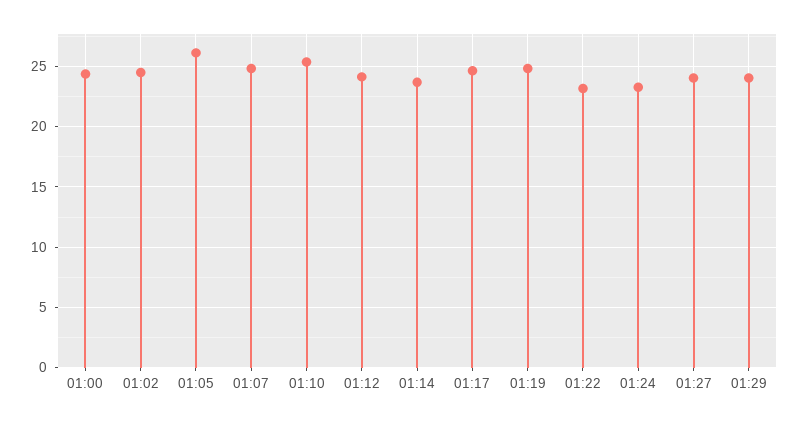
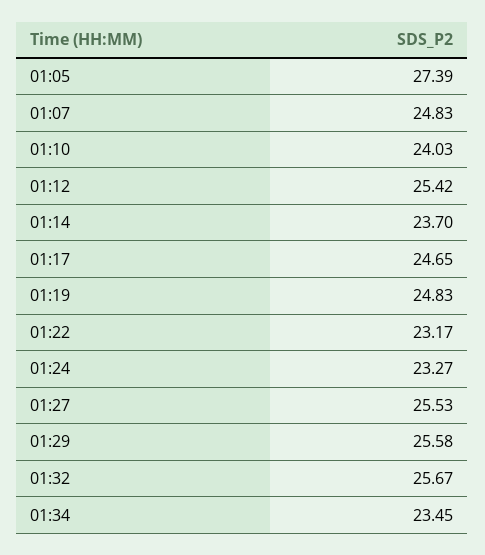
01:00: 24.5 -> none
01:02: 24.5 -> none
01:05: 26 -> 27.39
01:10: 25.5 -> 24.03
01:12: 24 -> 25.42
01:27: 24 -> 25.53
01:29: 24 -> 25.58
01:32: none -> 25.67
01:34: none -> 23.45

